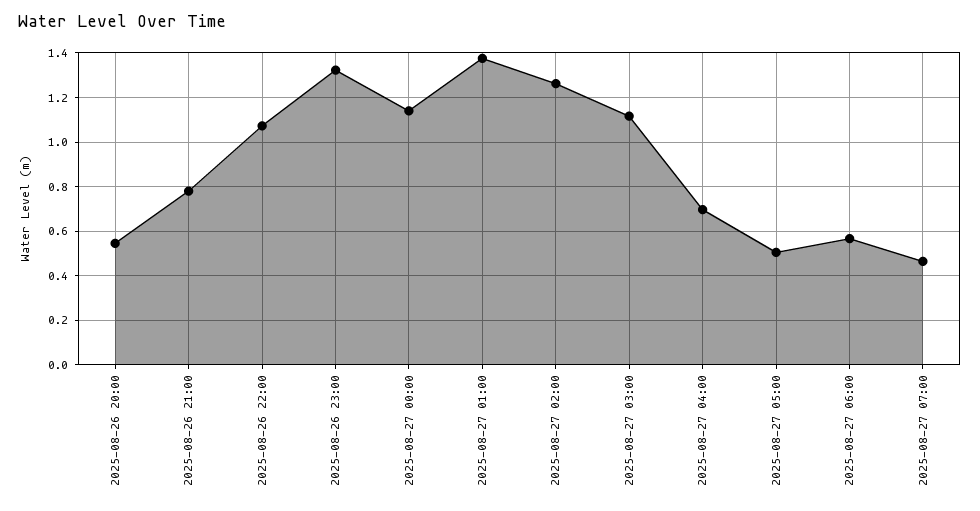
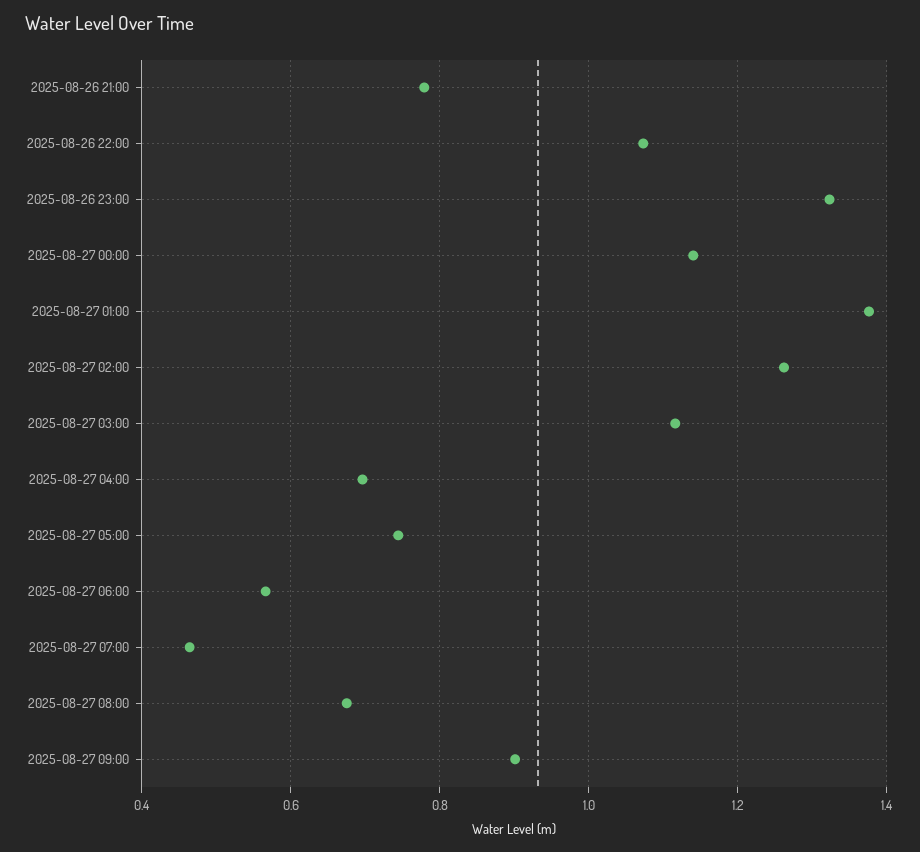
2025-08-26 20:00: 0.55 -> none
2025-08-27 05:00: 0.5 -> 0.74
2025-08-27 08:00: none -> 0.68
2025-08-27 09:00: none -> 0.9

